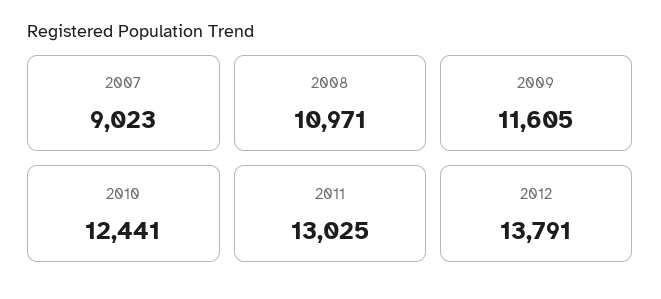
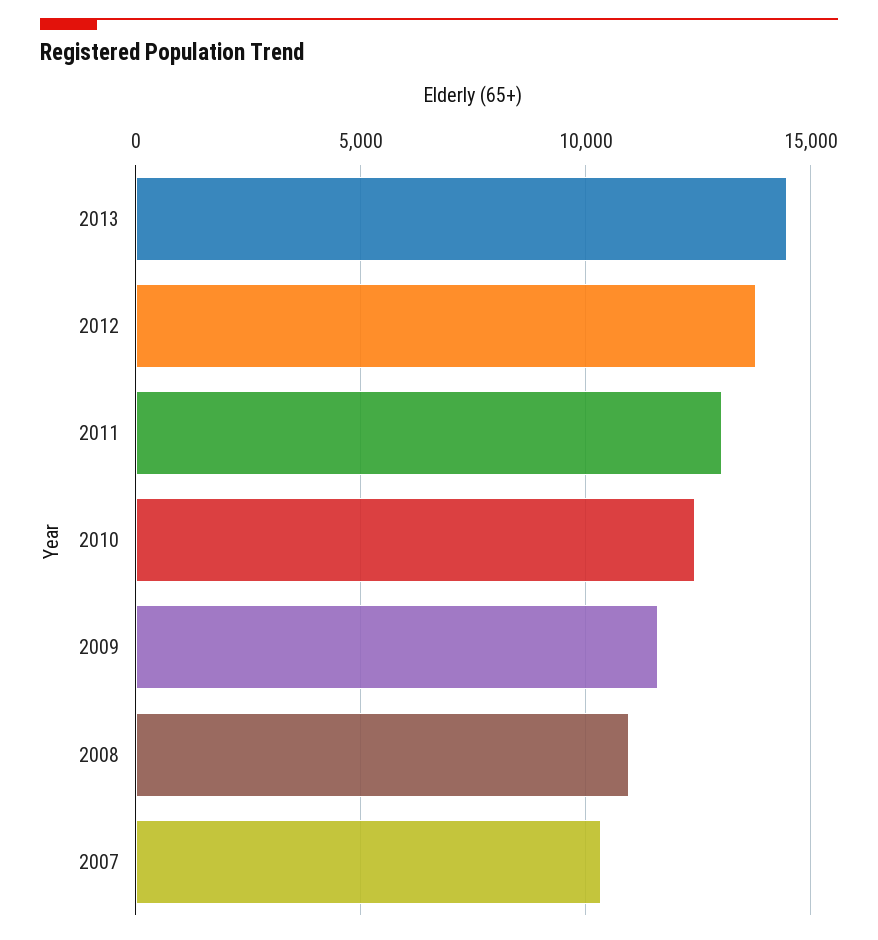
2007: 9023 -> 10500
2013: none -> 14500

